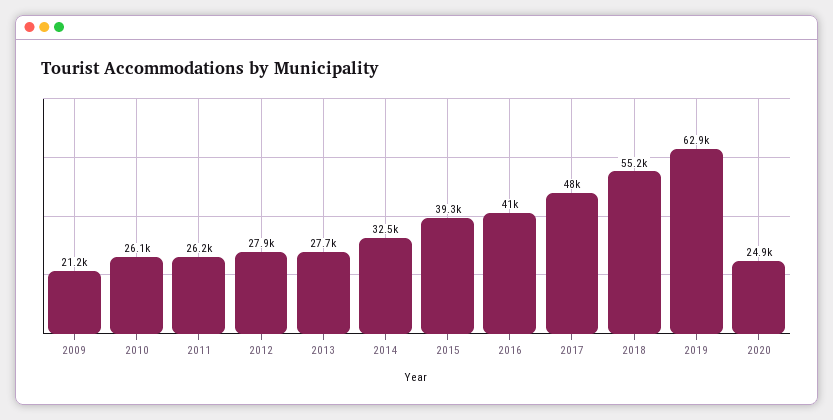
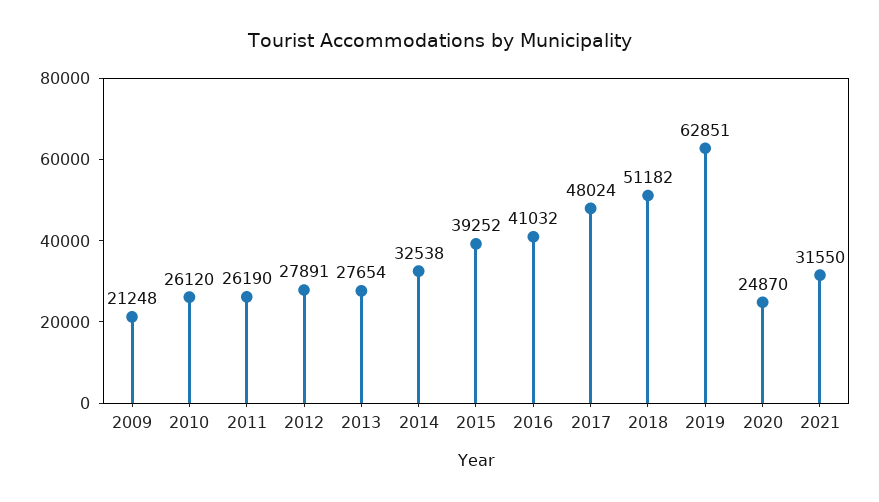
2018: 55200 -> 51182
2021: none -> 31550

